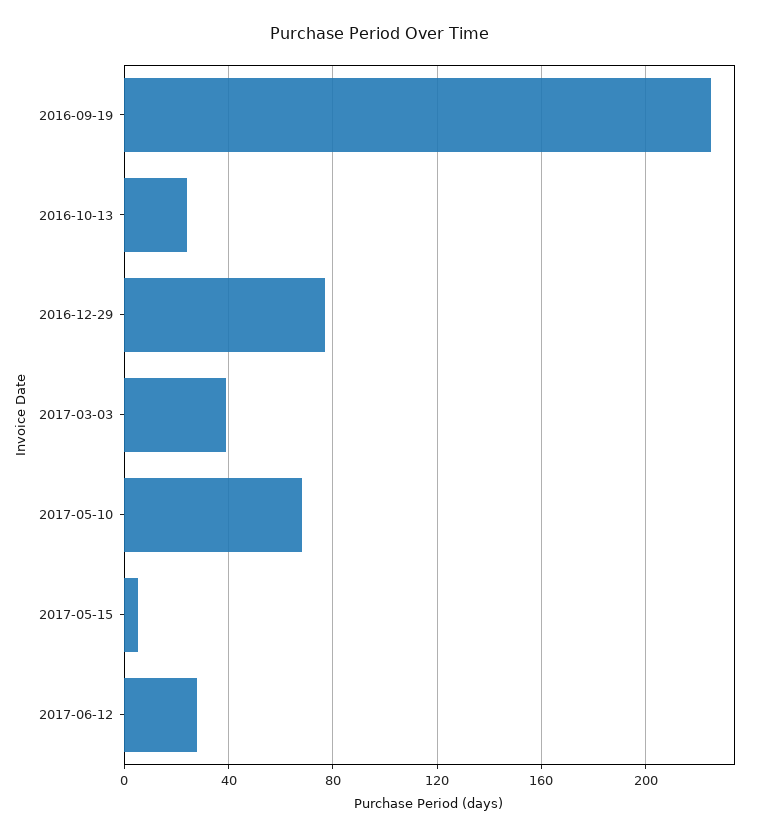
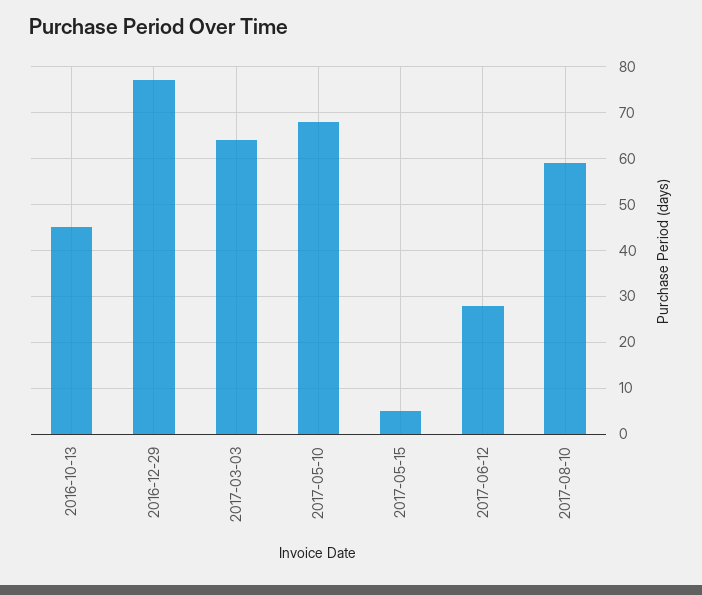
2016-09-19: 225 -> none
2016-10-13: 25 -> 45
2017-03-03: 40 -> 65
2017-08-10: none -> 60

